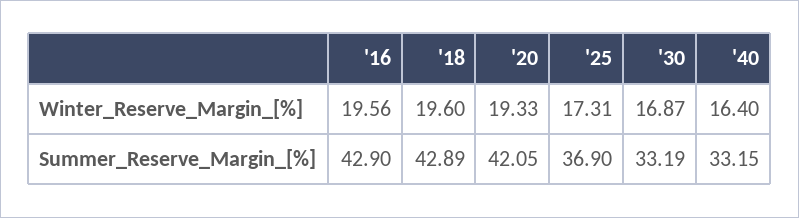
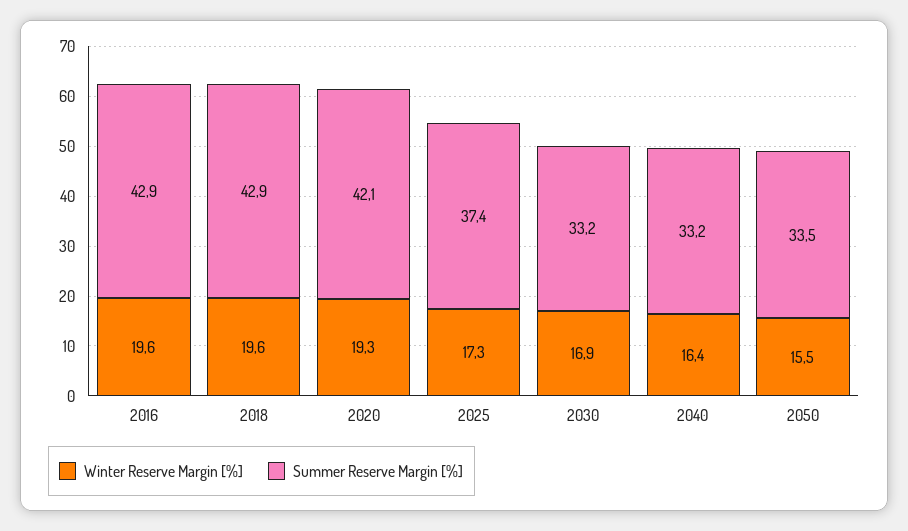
Summer_Reserve_Margin_[%], '25: 36.9 -> 37.4
Winter_Reserve_Margin_[%], 2050: none -> 15.5
Summer_Reserve_Margin_[%], 2050: none -> 33.5

